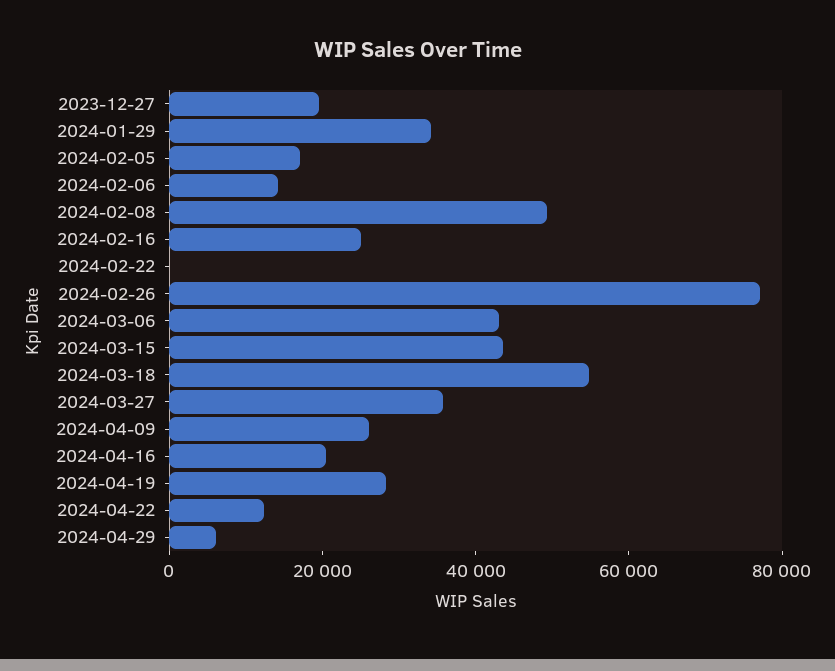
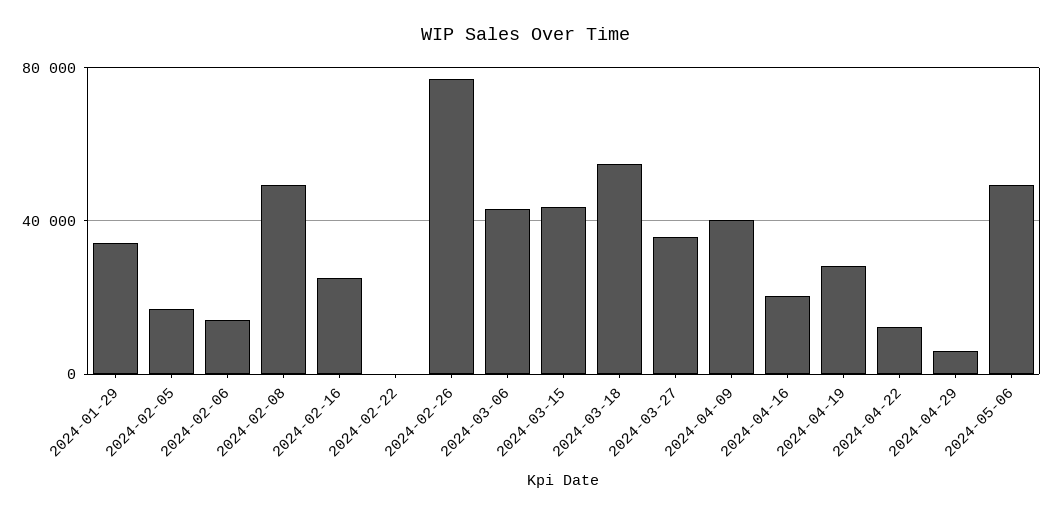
2023-12-27: 20000 -> none
2024-04-09: 25000 -> 40000
2024-05-06: none -> 50000

